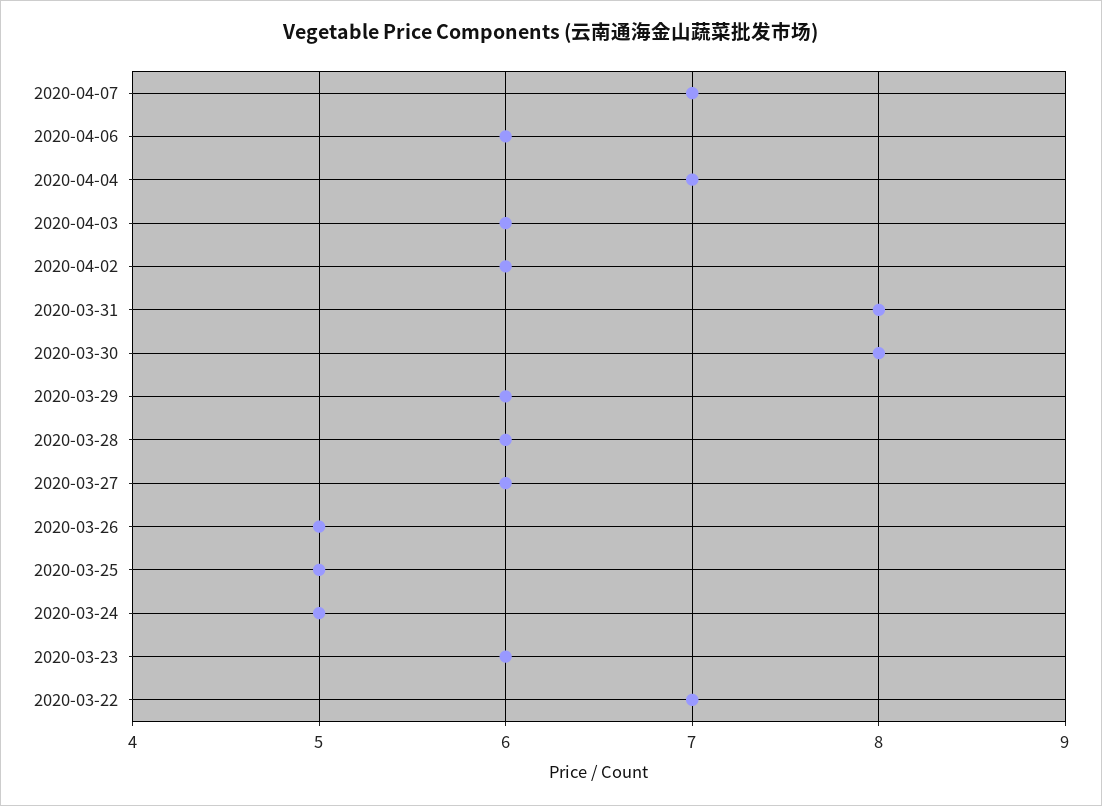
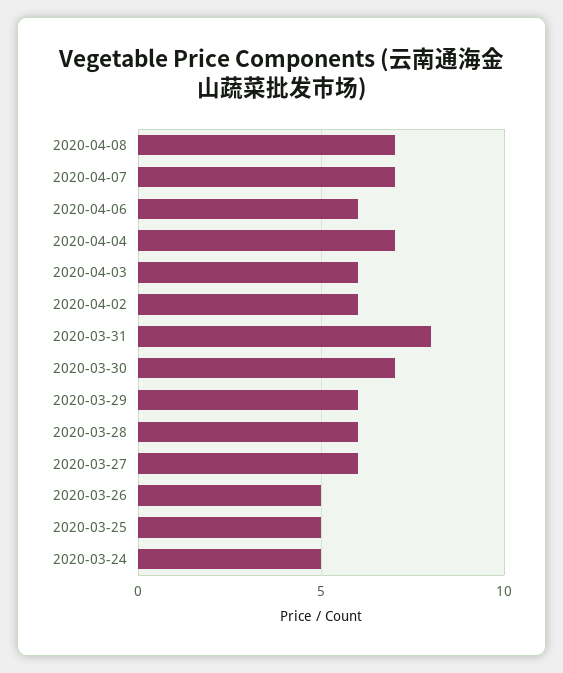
2020-03-30: 8 -> 7
2020-03-23: 6 -> none
2020-03-22: 7 -> none
2020-04-08: none -> 7

